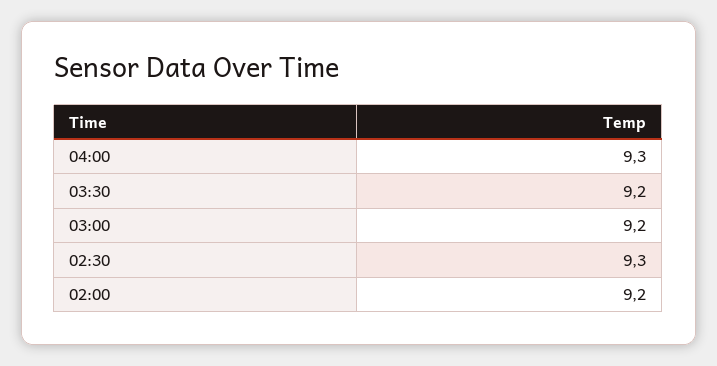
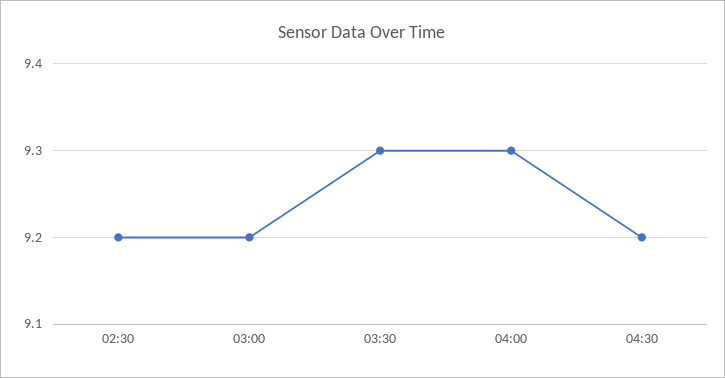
03:30: 9.2 -> 9.3
02:30: 9.3 -> 9.2
02:00: 9.2 -> none
04:30: none -> 9.2

